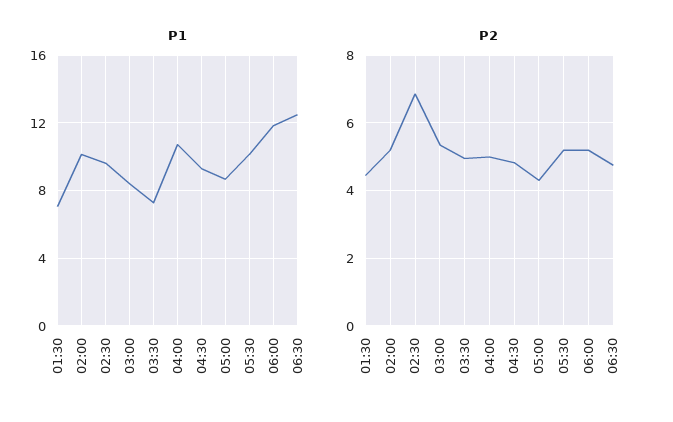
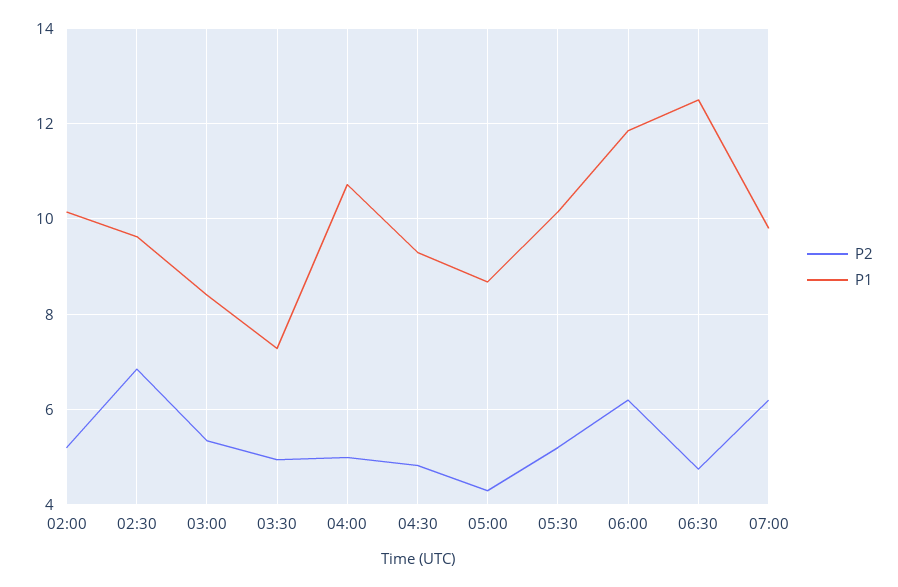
P1, 01:30: 7 -> none
P2, 01:30: 4.4 -> none
P2, 06:00: 5.2 -> 6.2
P2, 07:00: none -> 6.2
P1, 07:00: none -> 9.8

